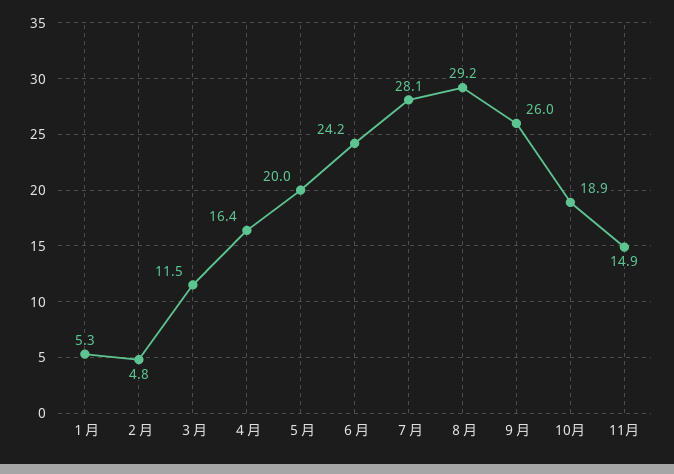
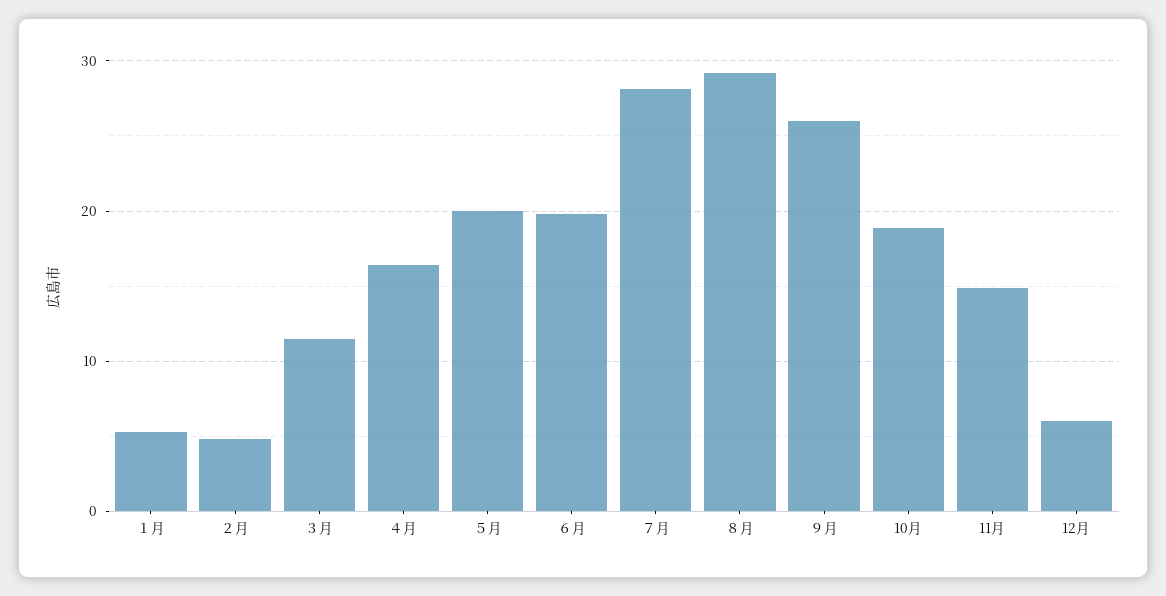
６月: 24.2 -> 20
12月: none -> 6

